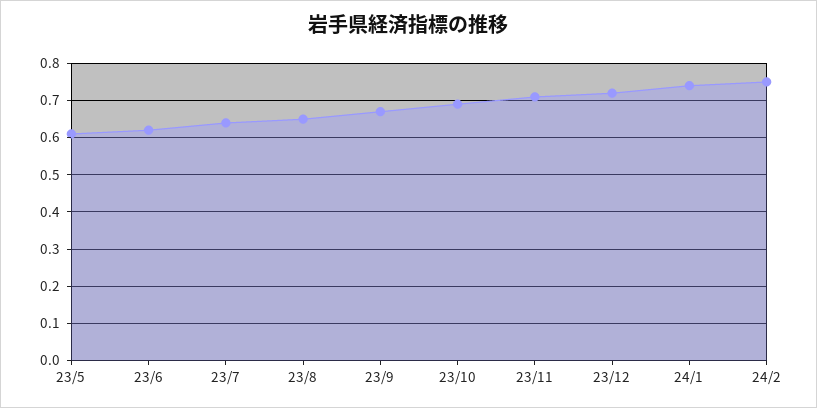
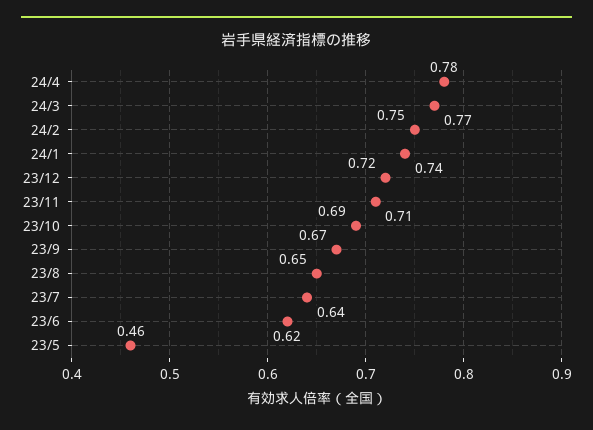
23/5: 0.6 -> 0.46
24/4: none -> 0.78
24/3: none -> 0.77

